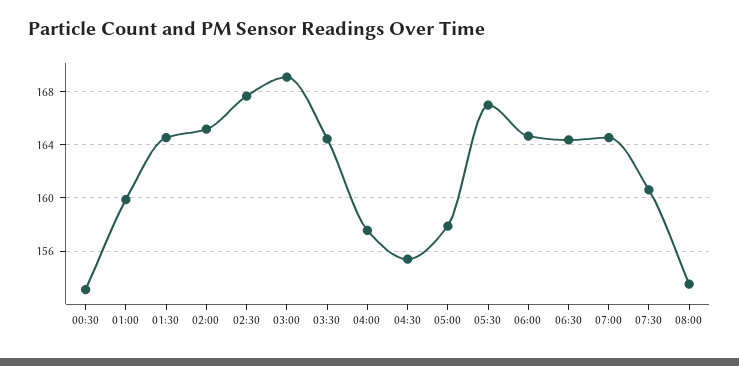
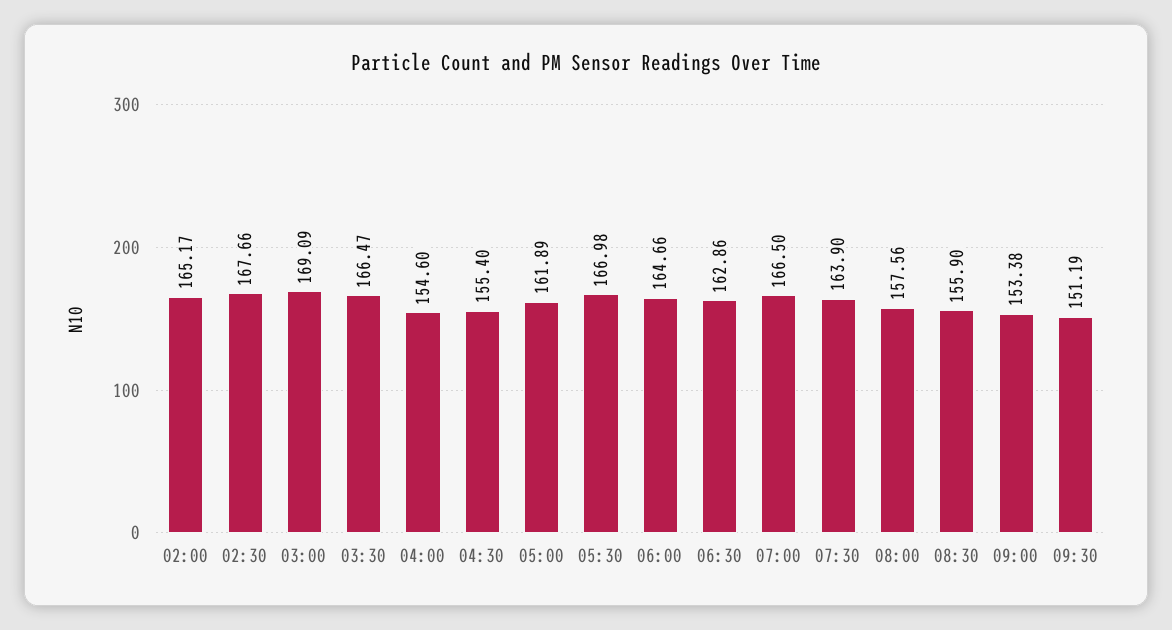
00:30: 153 -> none
01:00: 160 -> none
01:30: 164.5 -> none
03:30: 164.5 -> 166.47
04:00: 157.5 -> 154.6
05:00: 158 -> 161.89
06:30: 164.5 -> 162.86
07:00: 164.5 -> 166.5
07:30: 160.5 -> 163.9
08:00: 153.5 -> 157.56
08:30: none -> 155.9
09:00: none -> 153.38
09:30: none -> 151.19

